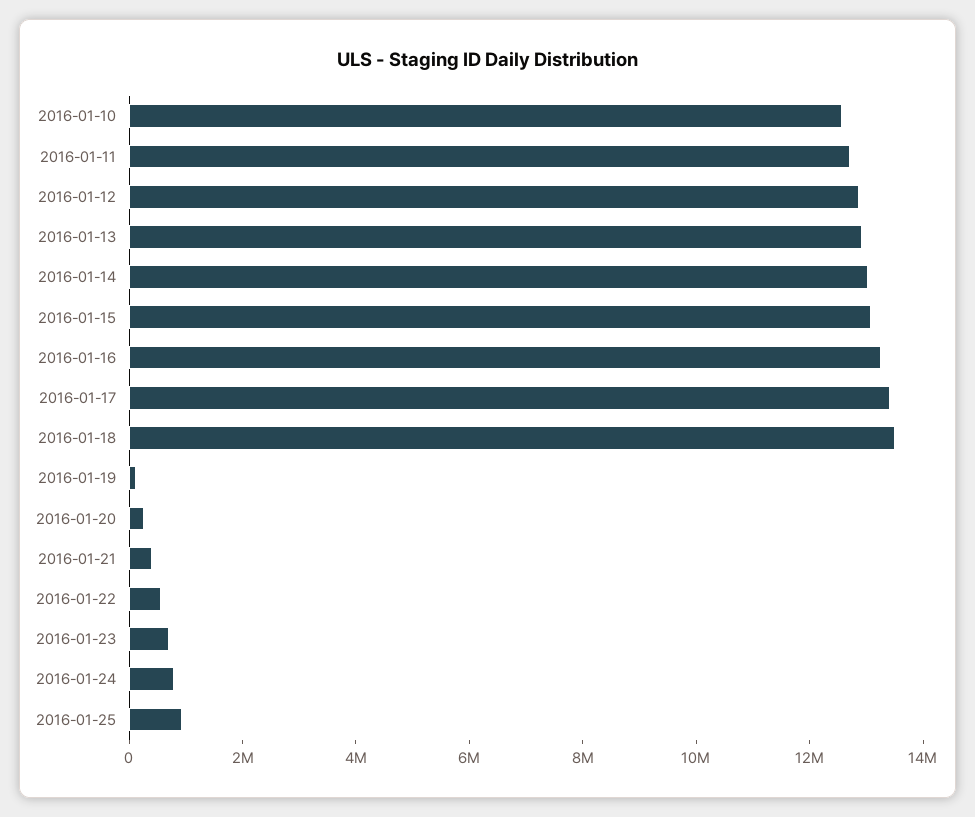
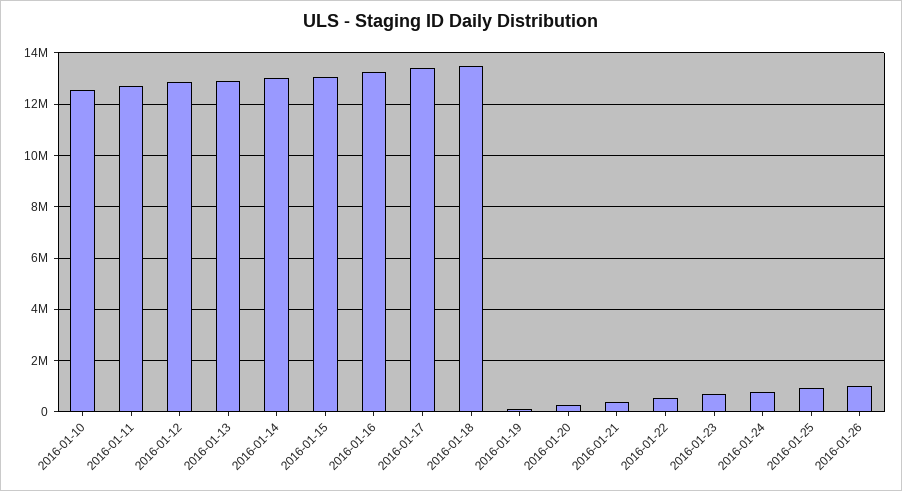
2016-01-26: none -> 1000000

